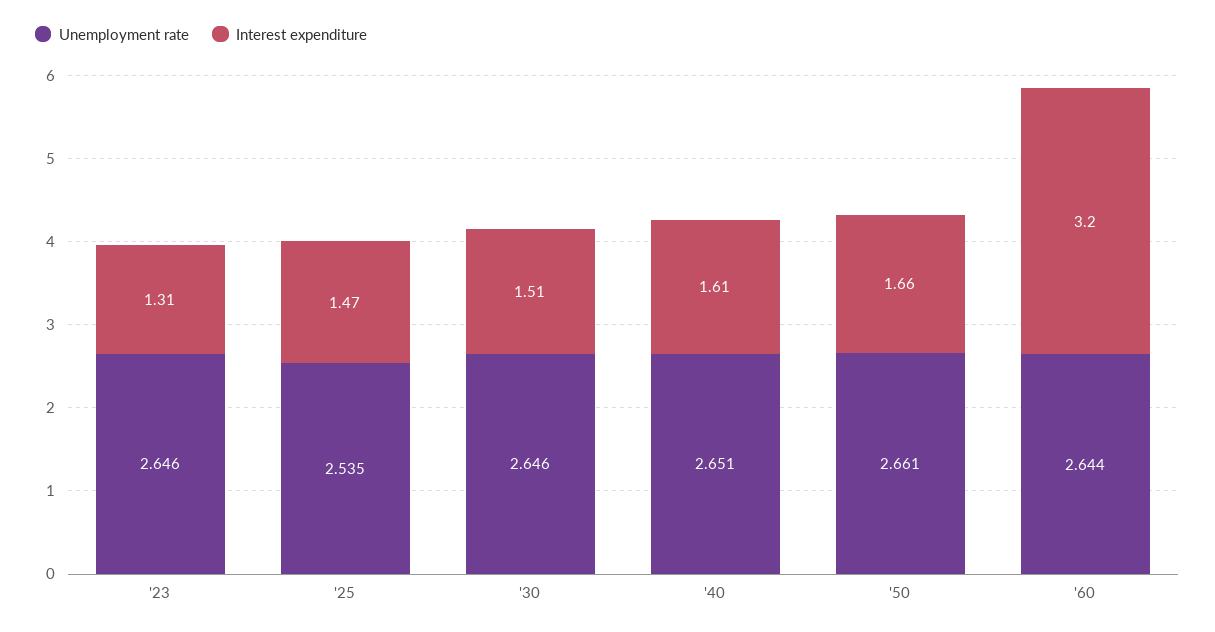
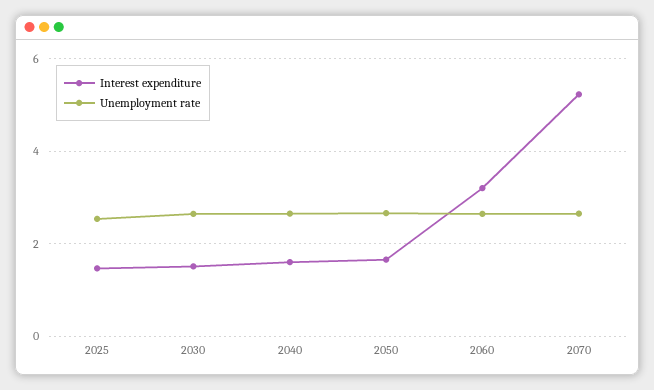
Unemployment rate, '23: 2.646 -> none
Interest expenditure, '23: 1.31 -> none
Interest expenditure, 2070: none -> 5.2
Unemployment rate, 2070: none -> 2.6

